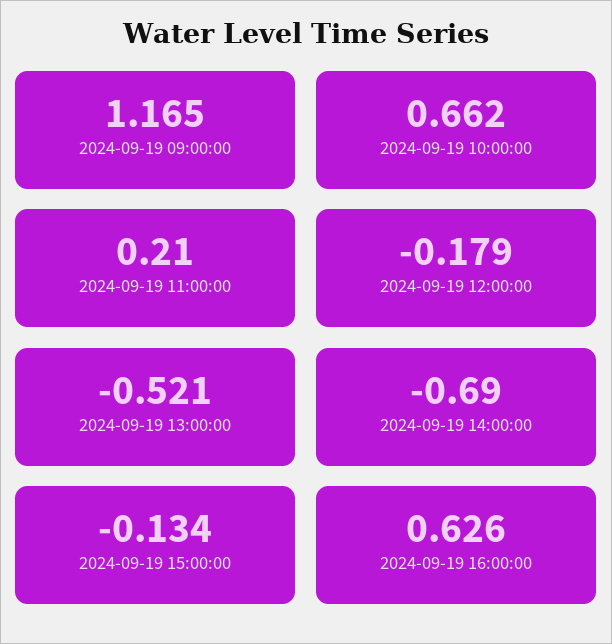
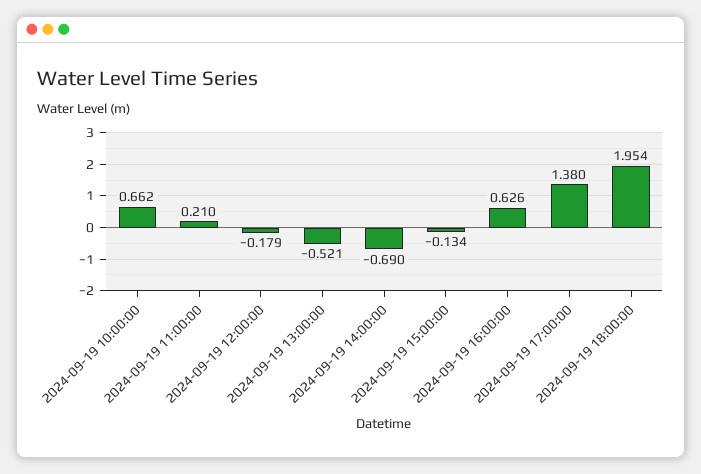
2024-09-19 09:00:00: 1.165 -> none
2024-09-19 17:00:00: none -> 1.38
2024-09-19 18:00:00: none -> 1.954

